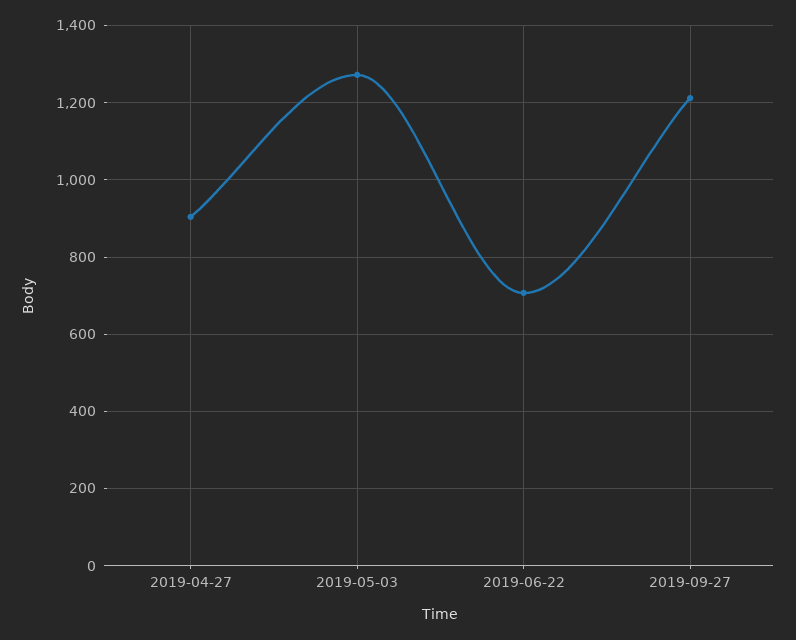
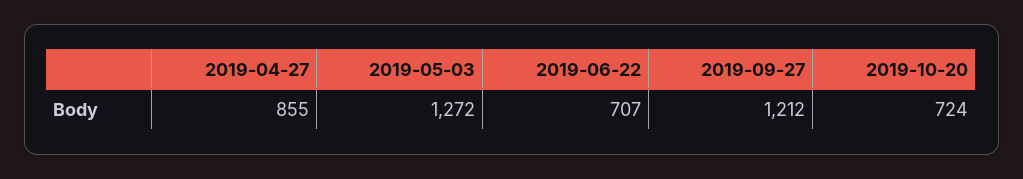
2019-04-27: 900 -> 855
2019-10-20: none -> 724

